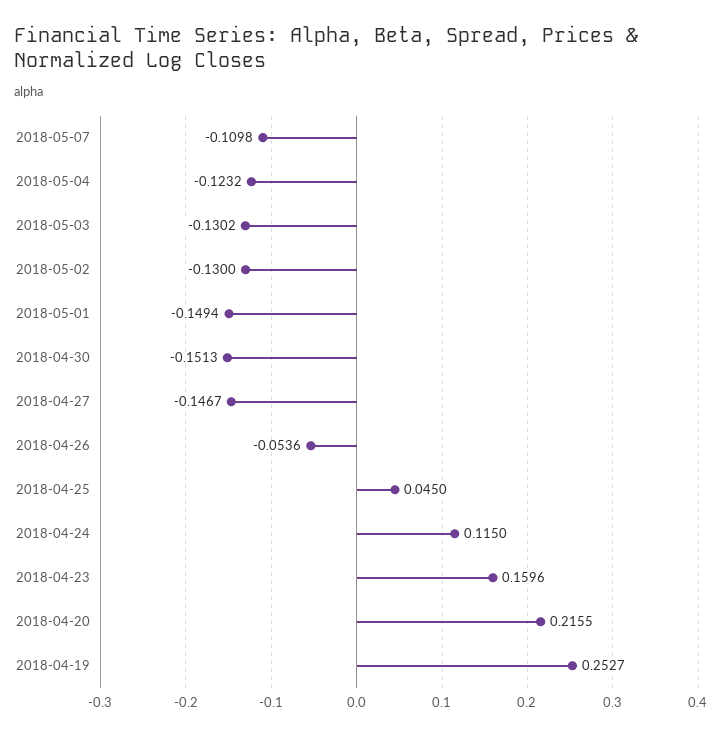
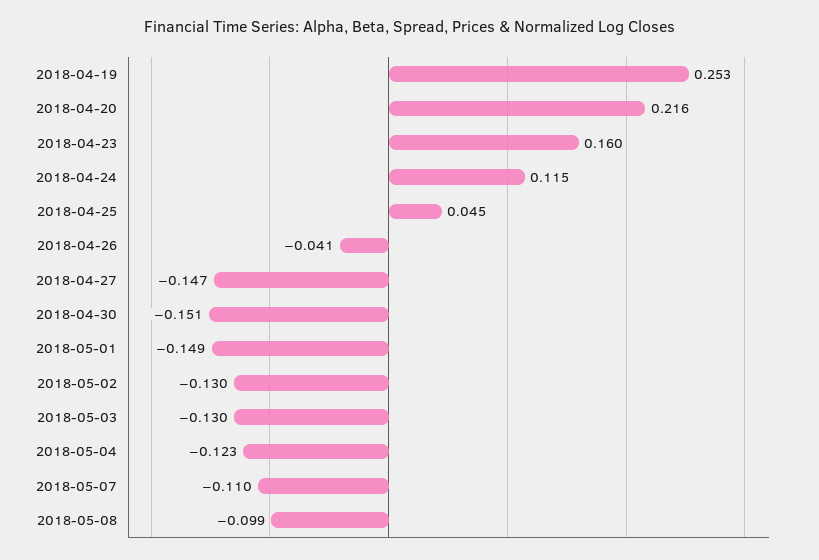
2018-04-26: -0.0536 -> -0.041
2018-05-08: none -> -0.099

